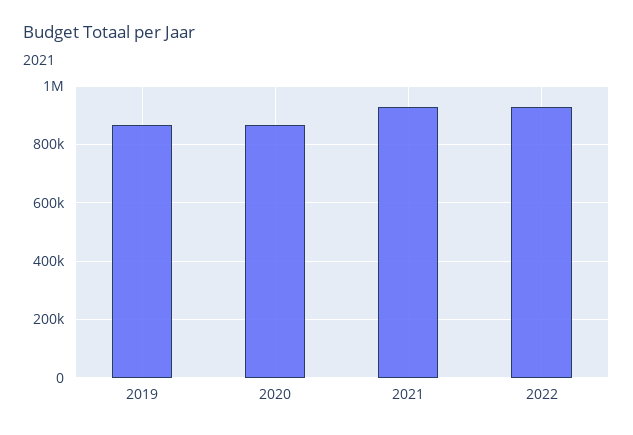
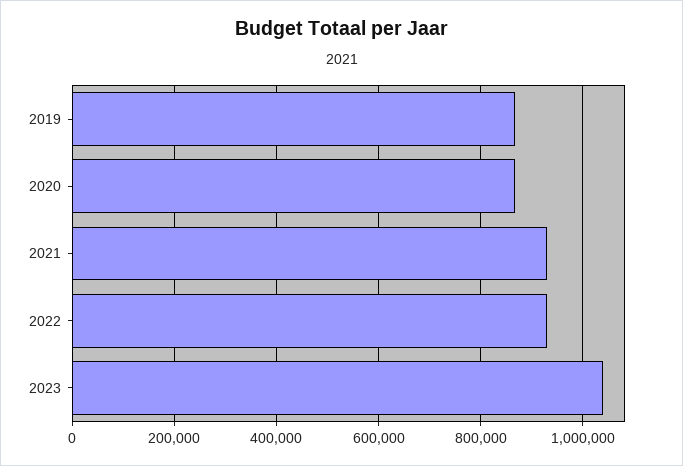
2023: none -> 1040000

